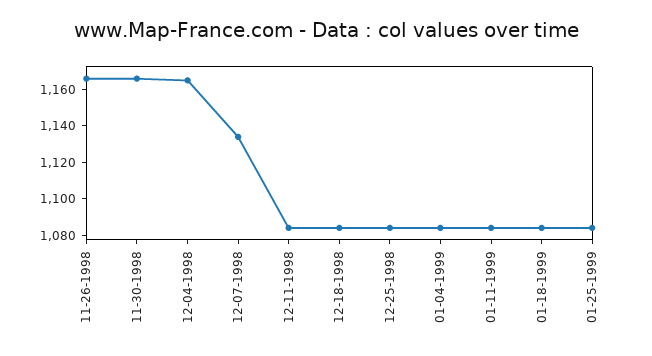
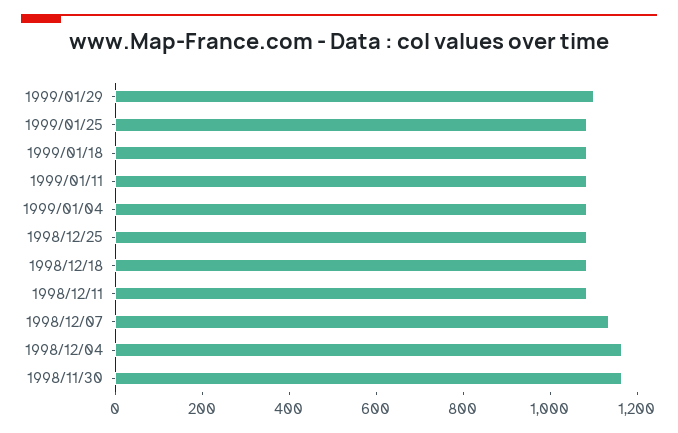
11-26-1998: 1165 -> none
1999/01/29: none -> 1100

